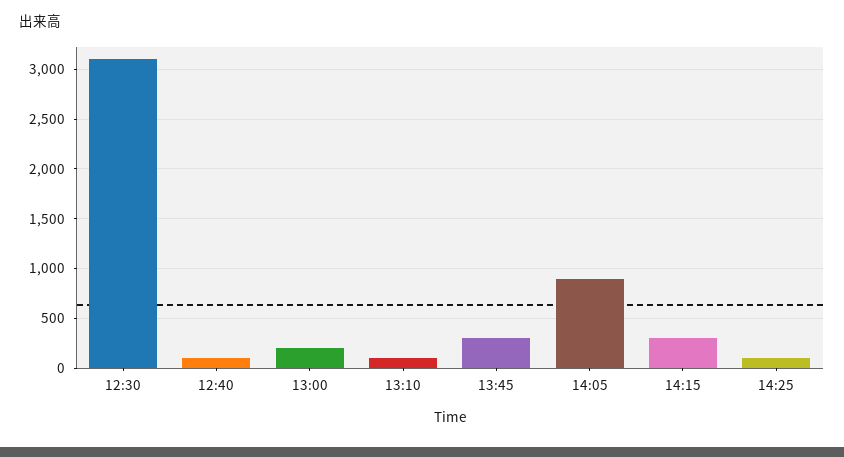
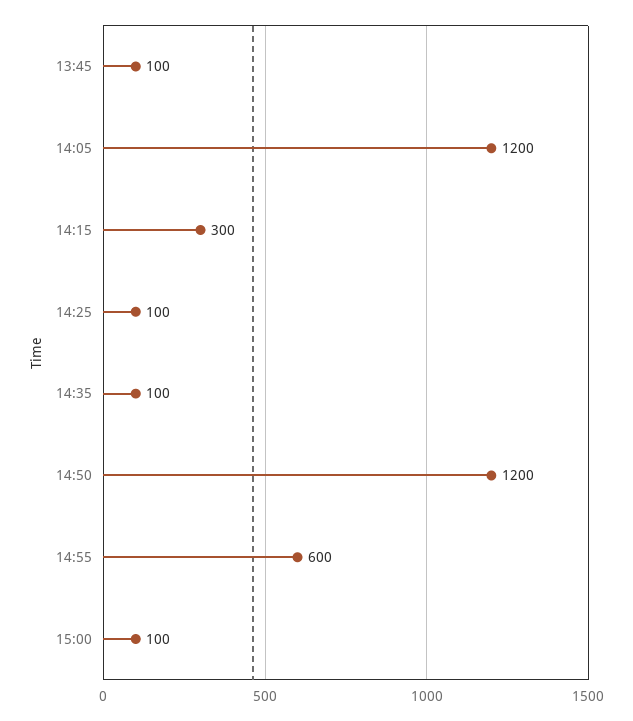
12:30: 3100 -> none
12:40: 100 -> none
13:00: 200 -> none
13:10: 100 -> none
13:45: 300 -> 100
14:05: 900 -> 1200
14:35: none -> 100
14:50: none -> 1200
14:55: none -> 600
15:00: none -> 100

